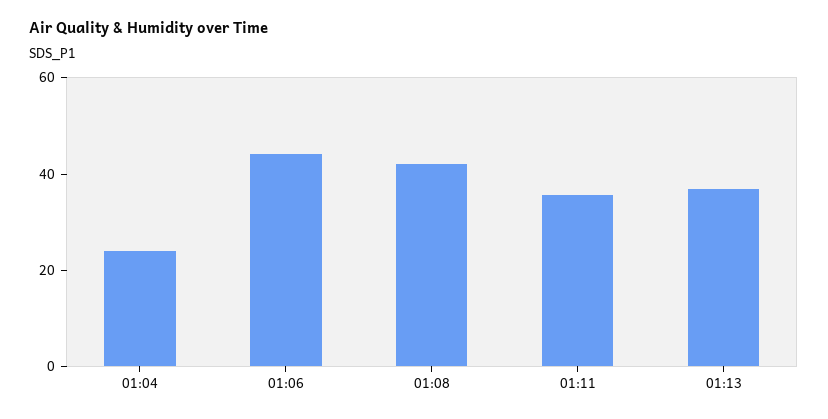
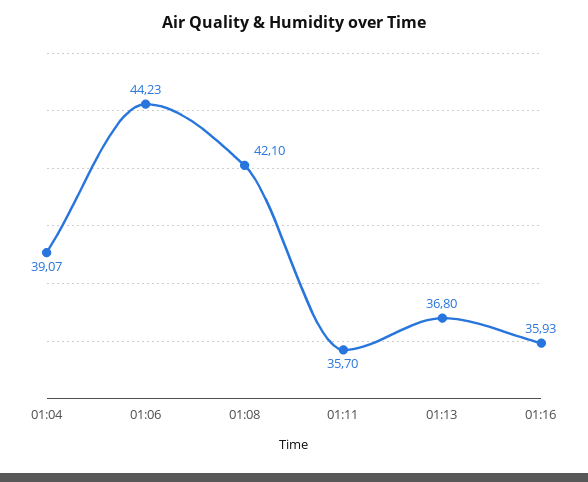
01:04: 25 -> 39.07
01:16: none -> 35.93

